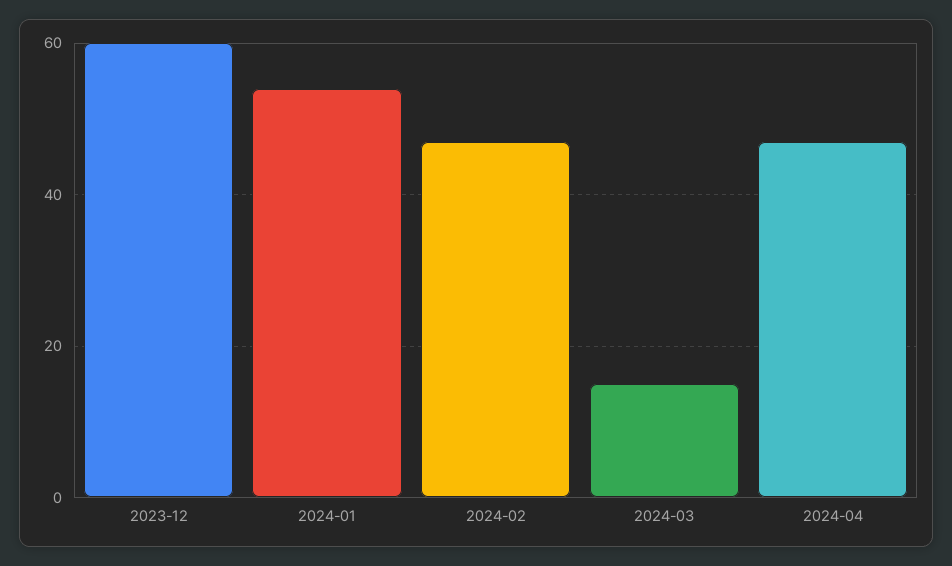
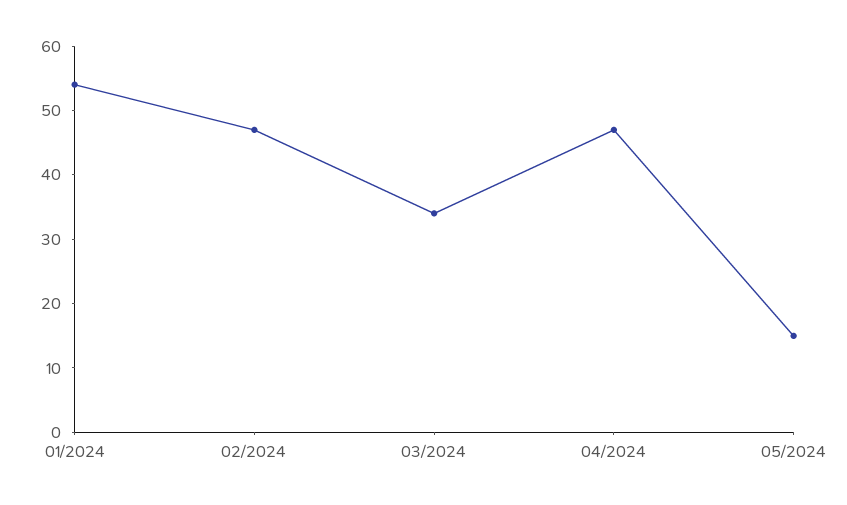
2023-12: 60 -> none
2024-03: 15 -> 35
05/2024: none -> 15

